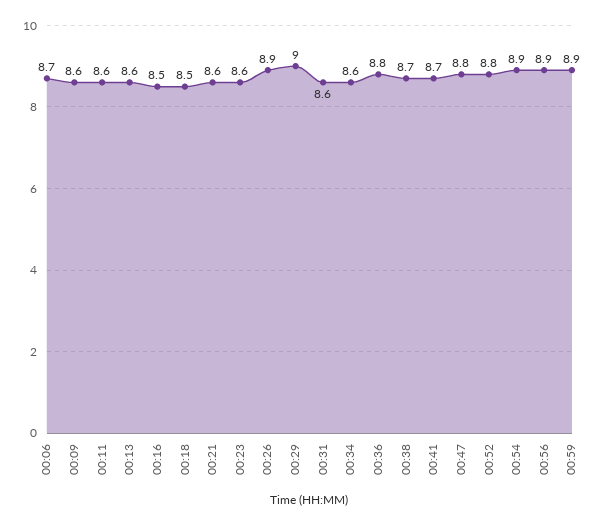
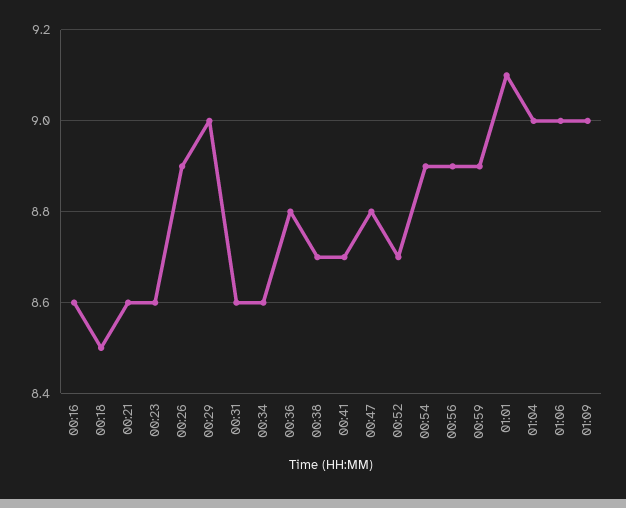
00:06: 8.7 -> none
00:09: 8.6 -> none
00:11: 8.6 -> none
00:13: 8.6 -> none
00:16: 8.5 -> 8.6
00:52: 8.8 -> 8.7
01:01: none -> 9.1
01:04: none -> 9
01:06: none -> 9
01:09: none -> 9

